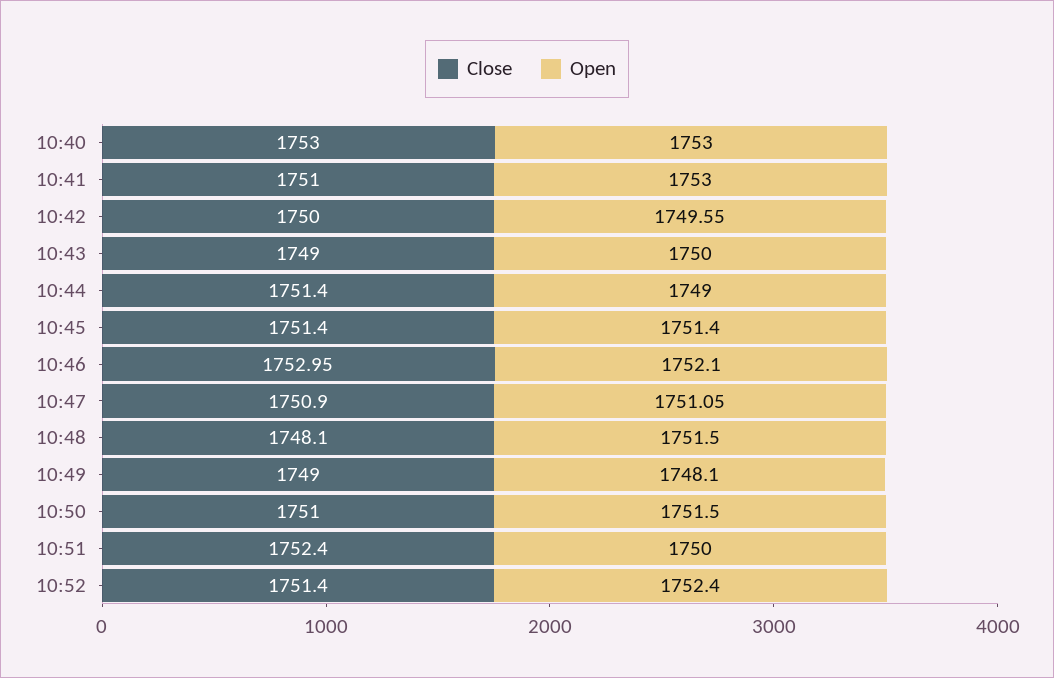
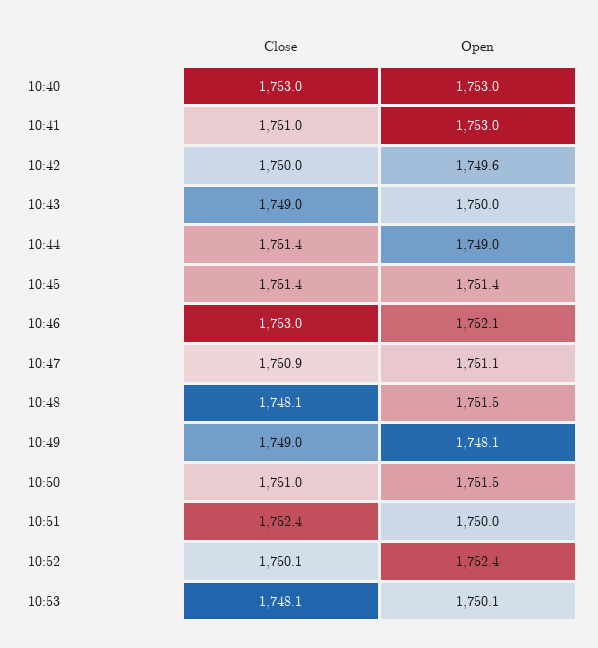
Close, 10:52: 1751.4 -> 1750.1
Close, 10:53: none -> 1748.1
Open, 10:53: none -> 1750.1

